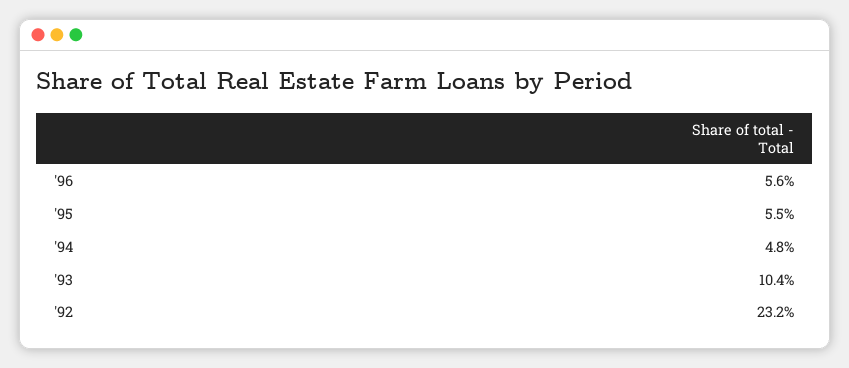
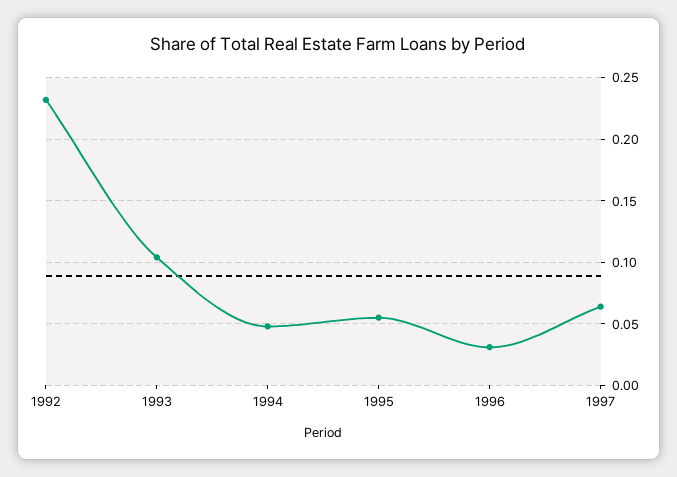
'96: 0.056 -> 0.03
1997: none -> 0.065

